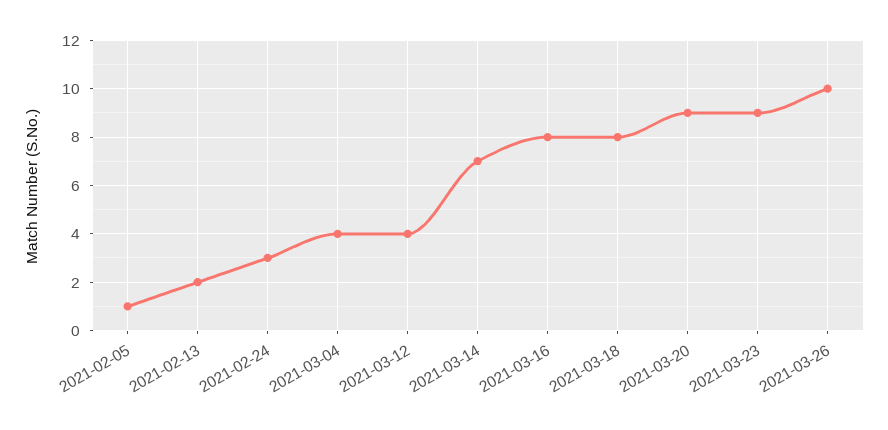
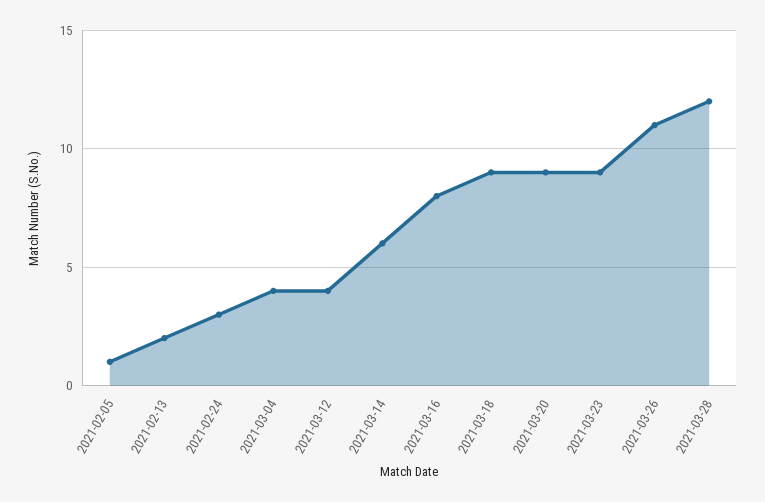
2021-03-14: 7 -> 6
2021-03-18: 8 -> 9
2021-03-26: 10 -> 11
2021-03-28: none -> 12

